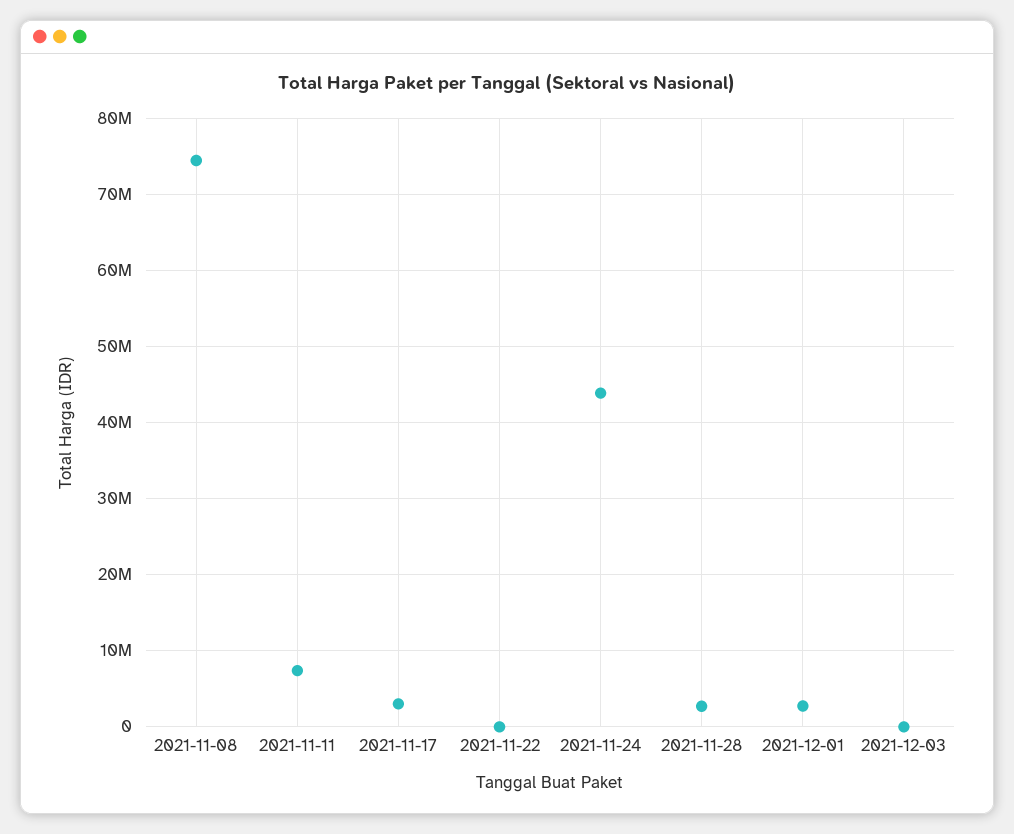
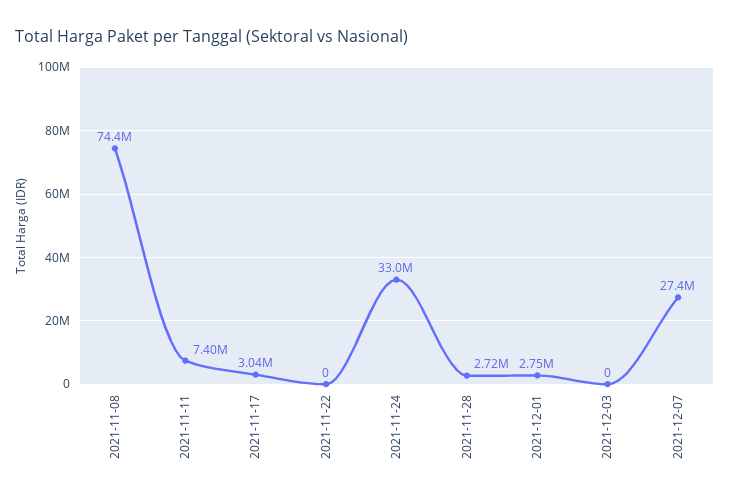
2021-11-24: 44000000 -> 33000000
2021-12-07: none -> 27400000

